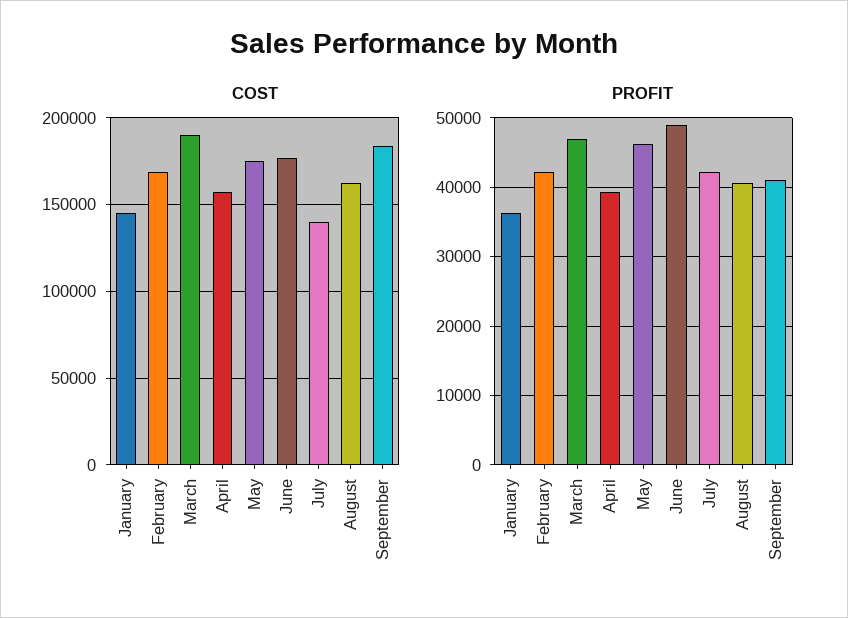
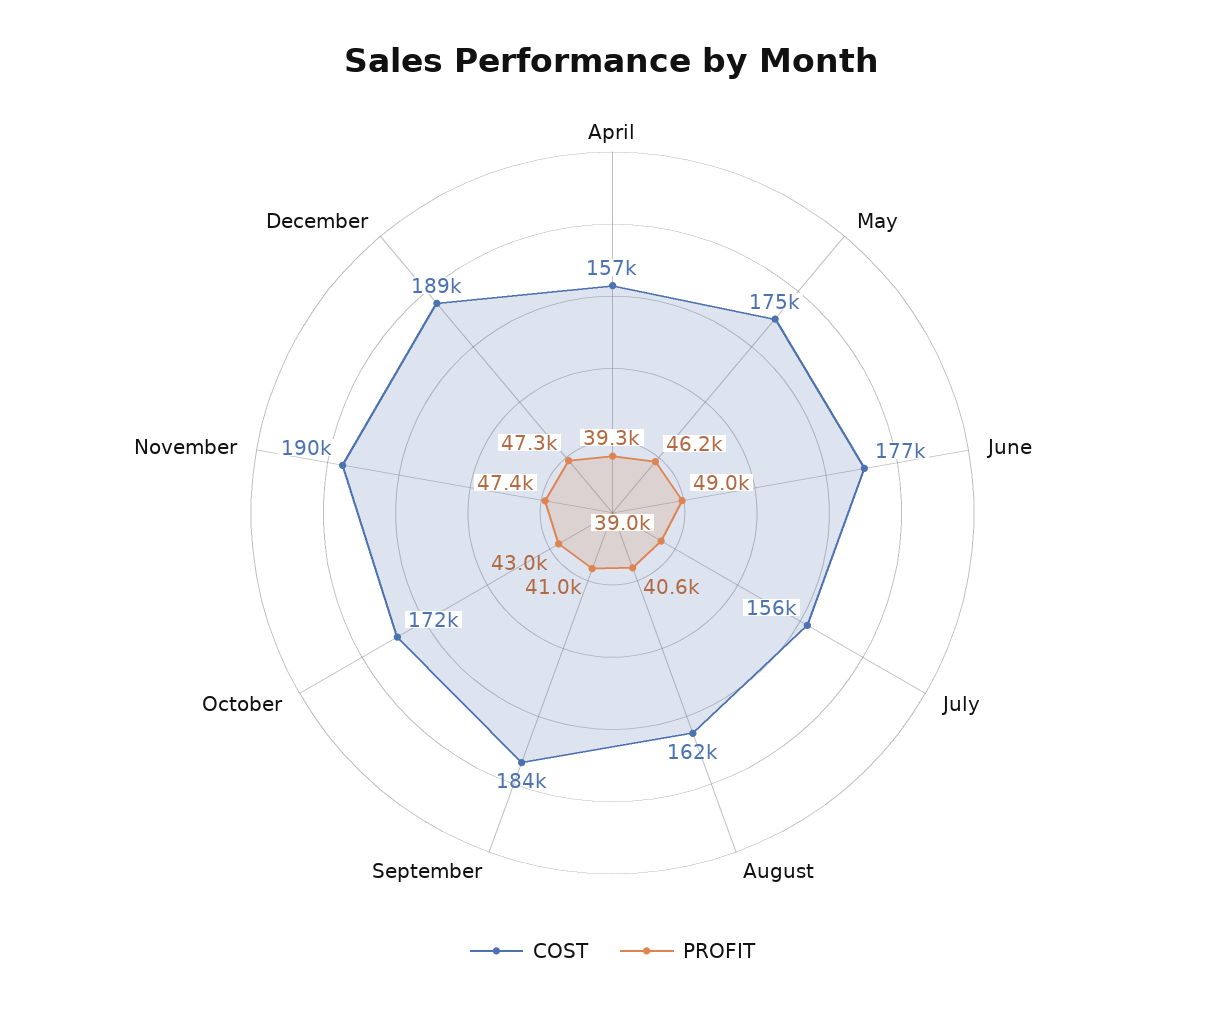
COST, January: 145000 -> none
COST, February: 170000 -> none
COST, March: 190000 -> none
COST, July: 140000 -> 156000
PROFIT, January: 36000 -> none
PROFIT, February: 42000 -> none
PROFIT, March: 47000 -> none
PROFIT, July: 42000 -> 39000
COST, October: none -> 172000
PROFIT, October: none -> 43000
COST, November: none -> 190000
PROFIT, November: none -> 47400
COST, December: none -> 189000
PROFIT, December: none -> 47300

